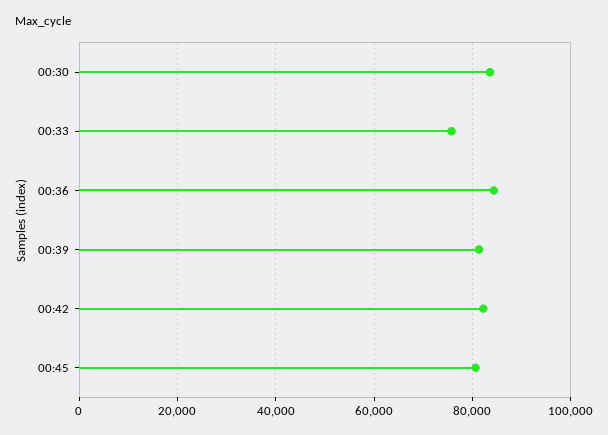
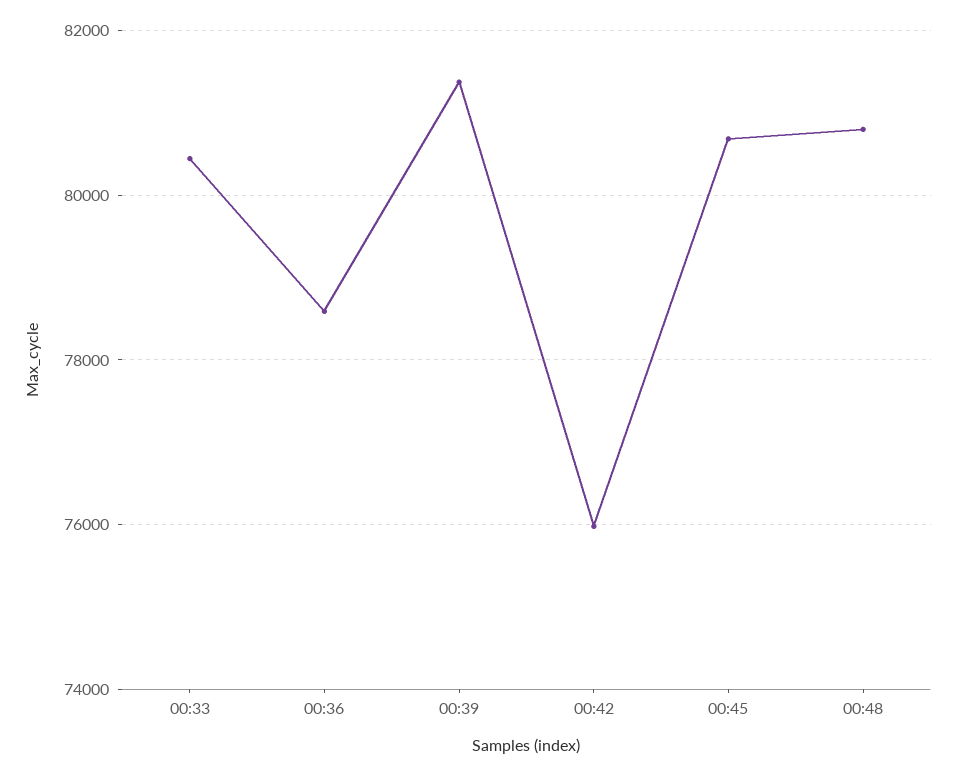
00:30: 84000 -> none
00:33: 76000 -> 80400
00:36: 84000 -> 78600
00:42: 82000 -> 76000
00:48: none -> 80800

